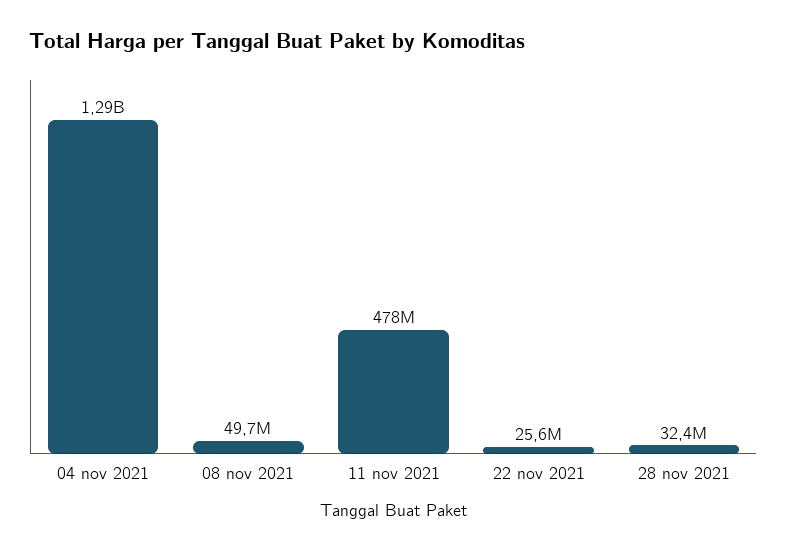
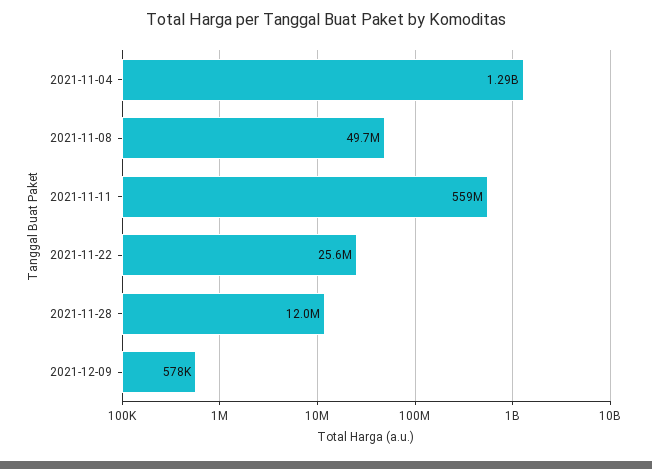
11 nov 2021: 478000000 -> 559000000
28 nov 2021: 32400000 -> 12000000
2021-12-09: none -> 578000

